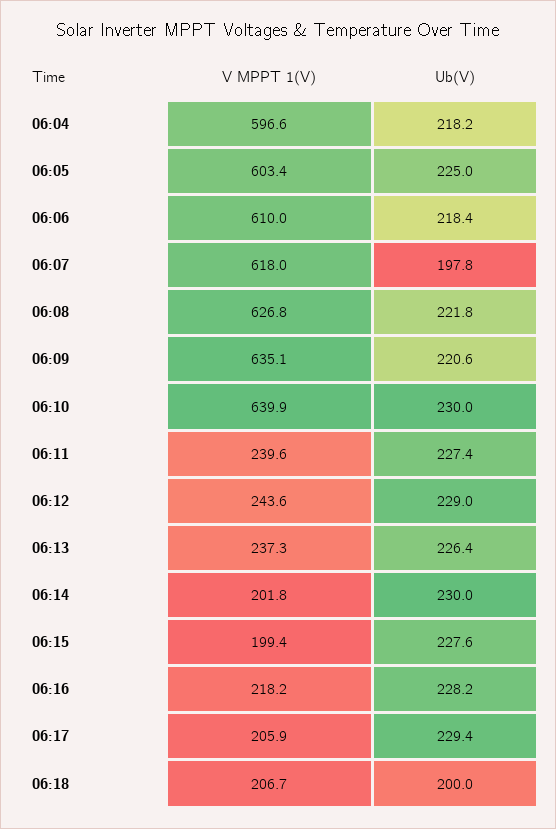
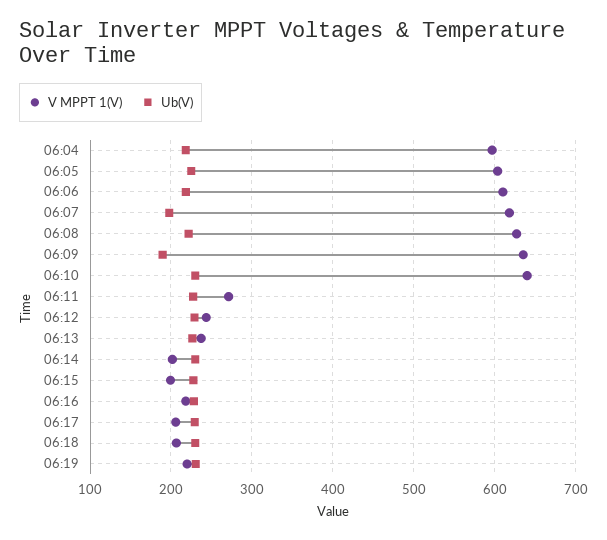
Ub(V), 06:09: 220.6 -> 190
V MPPT 1(V), 06:11: 239.6 -> 270
Ub(V), 06:18: 200 -> 230
V MPPT 1(V), 06:19: none -> 220
Ub(V), 06:19: none -> 230

